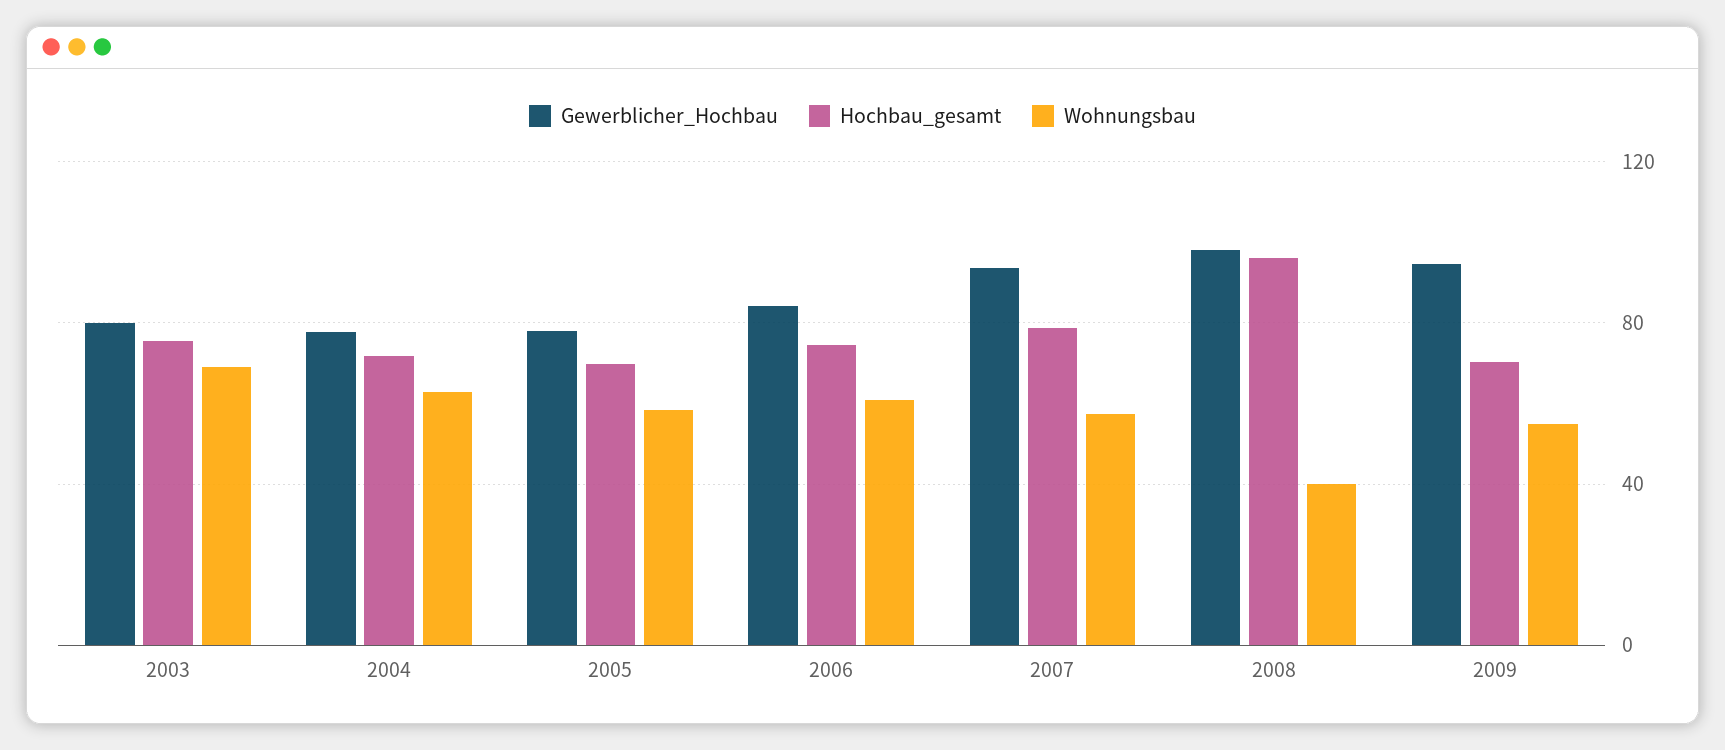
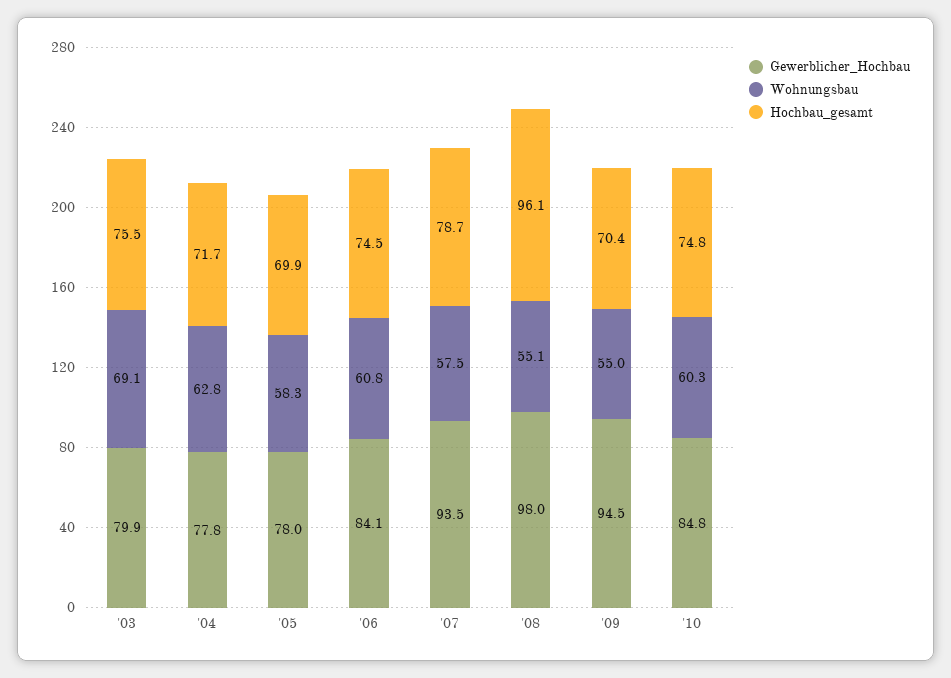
Wohnungsbau, 2008: 40 -> 55.1
Gewerblicher_Hochbau, '10: none -> 84.8
Wohnungsbau, '10: none -> 60.3
Hochbau_gesamt, '10: none -> 74.8

